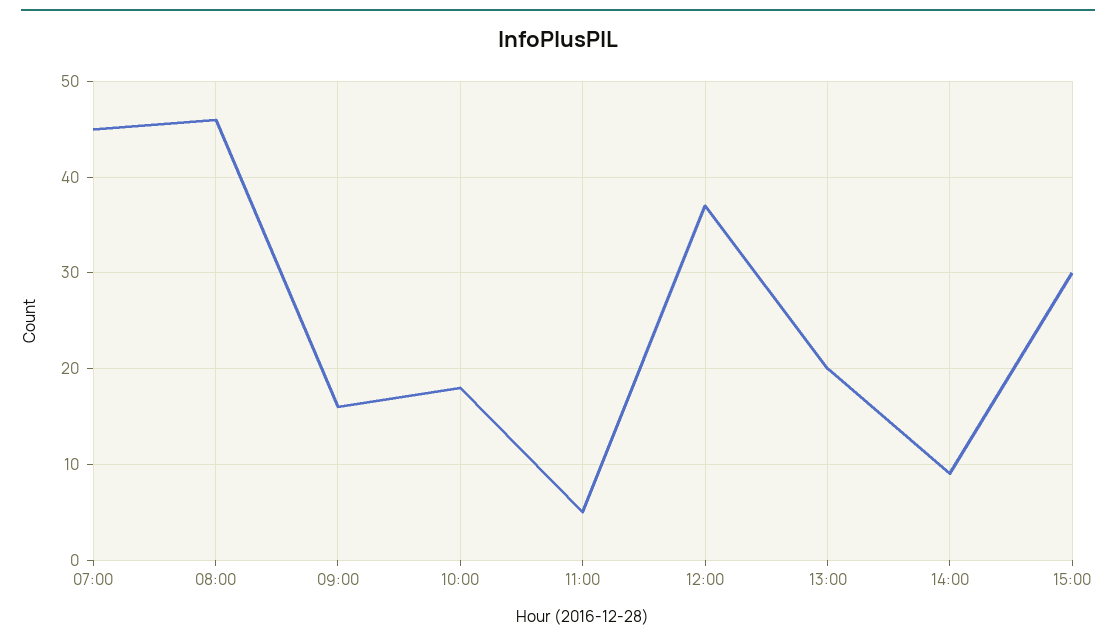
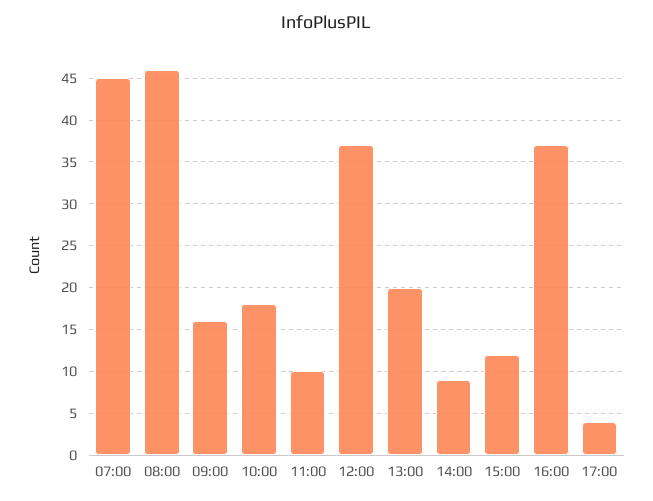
11:00: 5 -> 10
15:00: 30 -> 12
16:00: none -> 37
17:00: none -> 4

